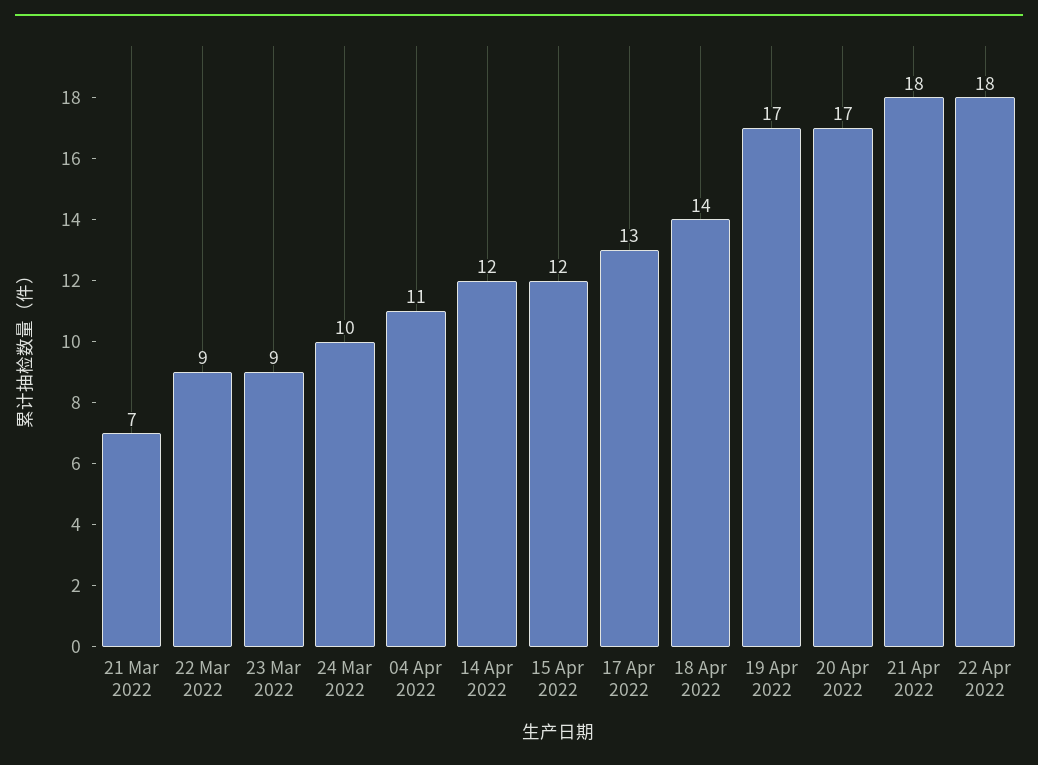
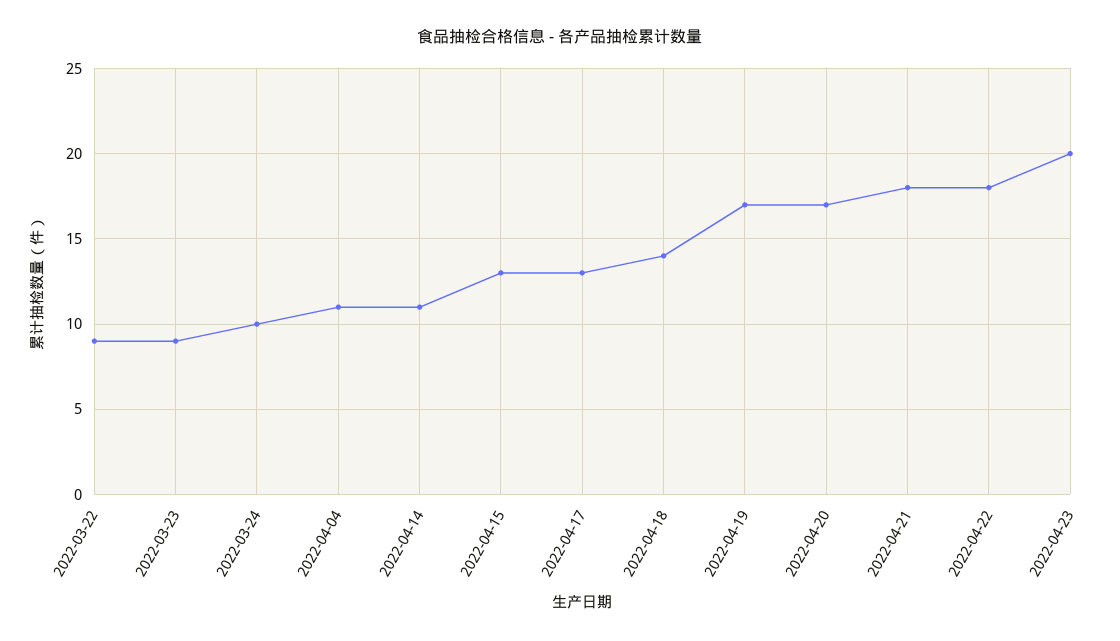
21 Mar 2022: 7 -> none
14 Apr 2022: 12 -> 11
15 Apr 2022: 12 -> 13
2022-04-23: none -> 20

